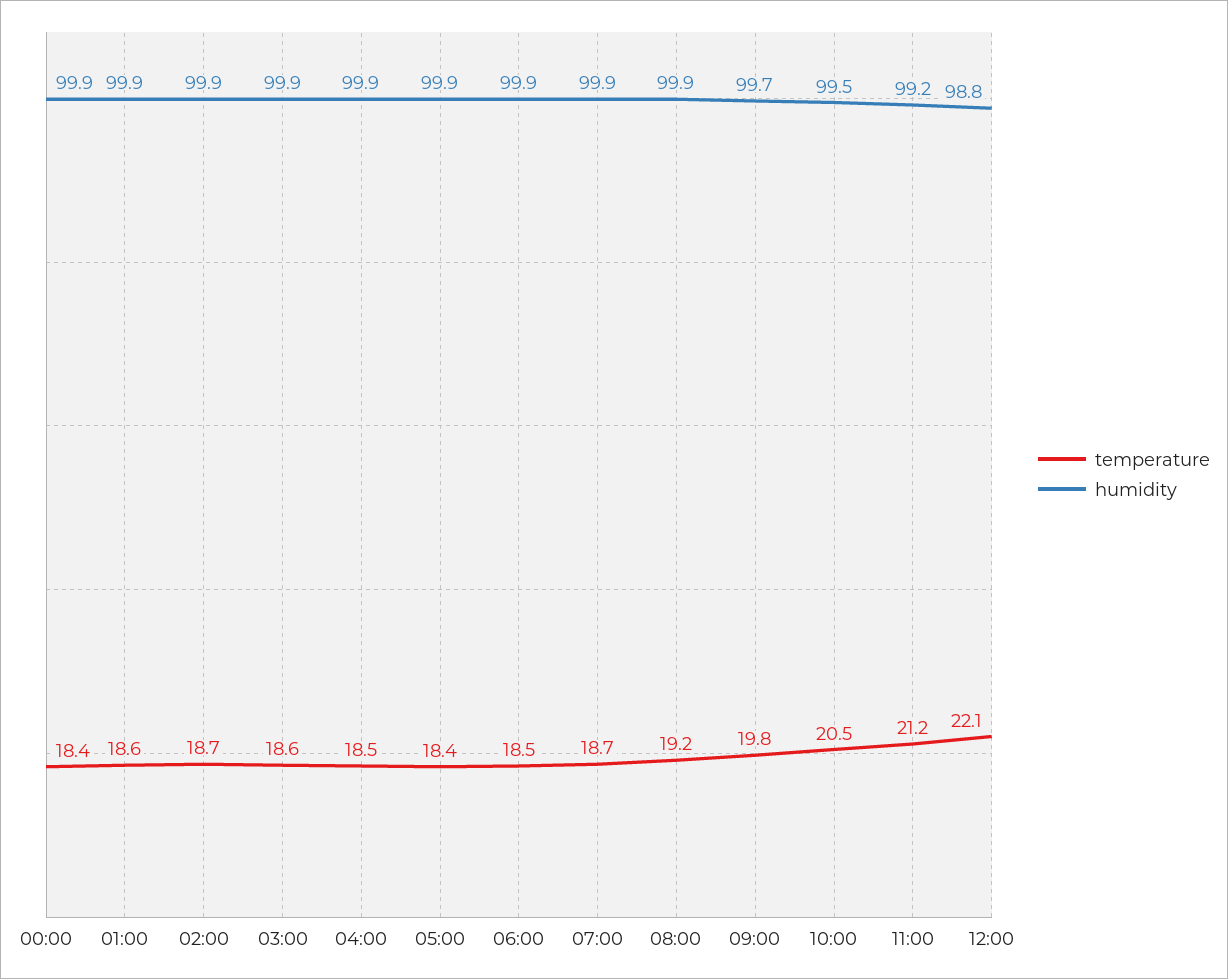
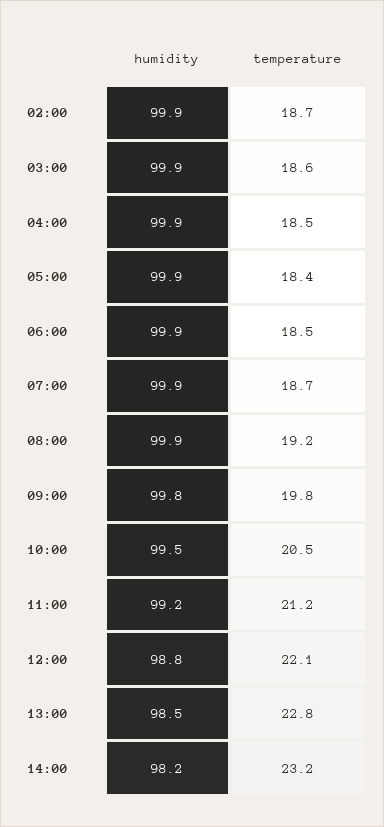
temperature, 00:00: 18.4 -> none
humidity, 00:00: 99.9 -> none
temperature, 01:00: 18.6 -> none
humidity, 01:00: 99.9 -> none
humidity, 09:00: 99.7 -> 99.8
humidity, 13:00: none -> 98.5
temperature, 13:00: none -> 22.8
humidity, 14:00: none -> 98.2
temperature, 14:00: none -> 23.2

